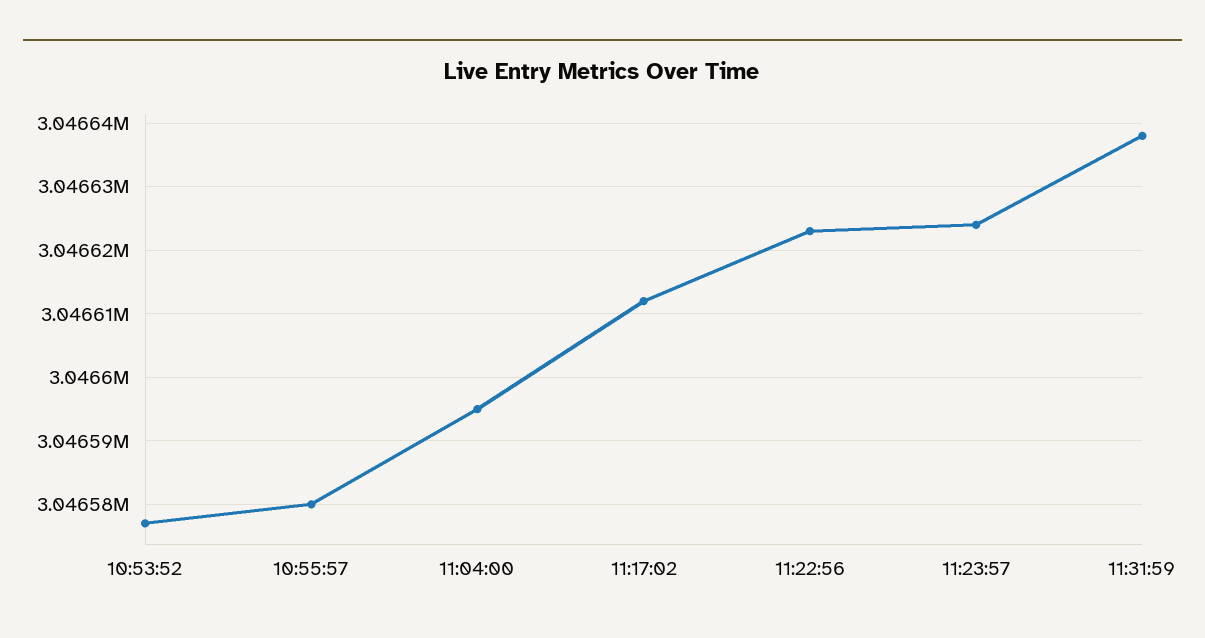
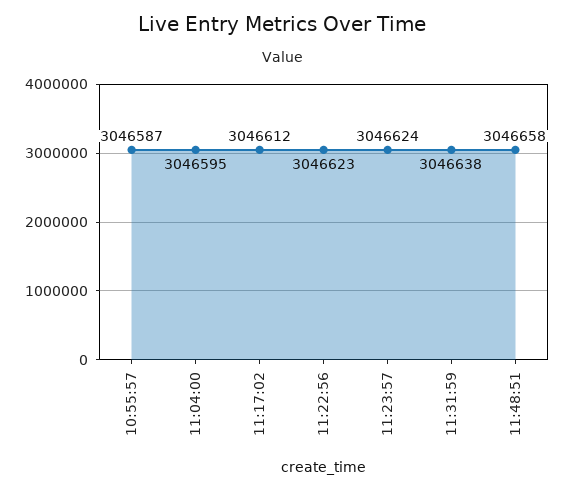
10:53:52: 3046577 -> none
10:55:57: 3046580 -> 3046587
11:48:51: none -> 3046658

